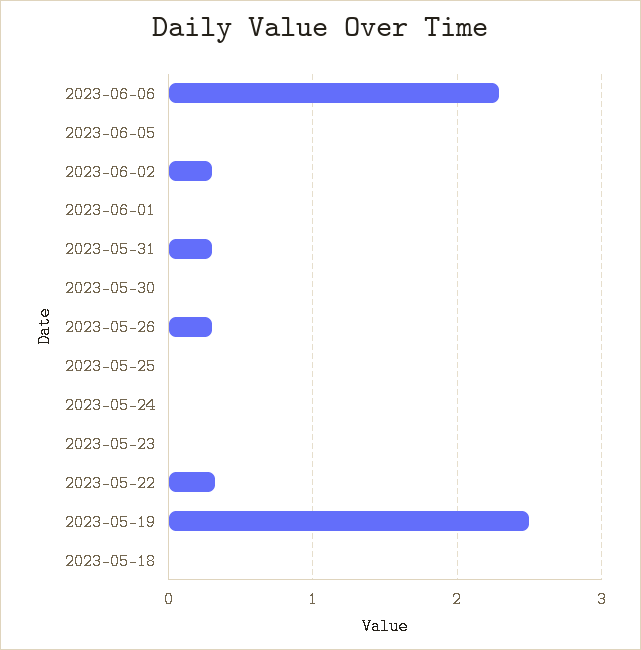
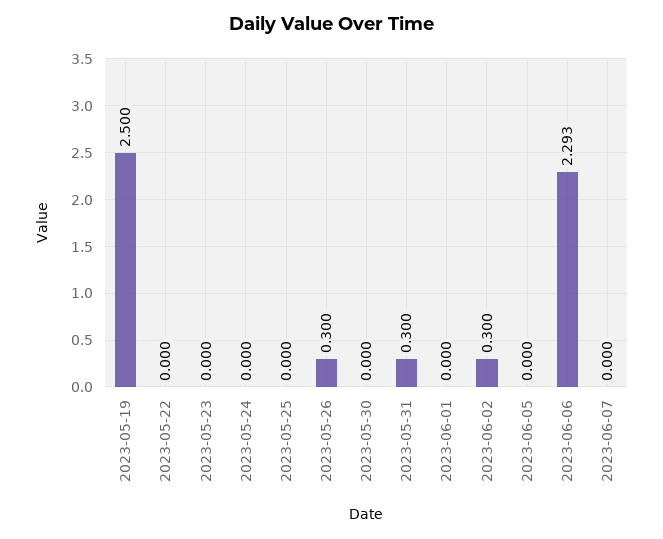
2023-05-22: 0.3 -> 0
2023-05-18: 0 -> none
2023-06-07: none -> 0

